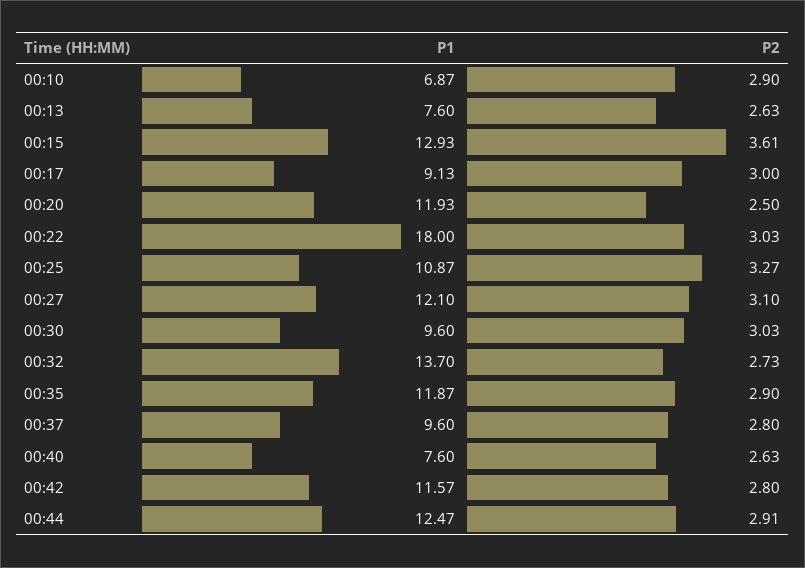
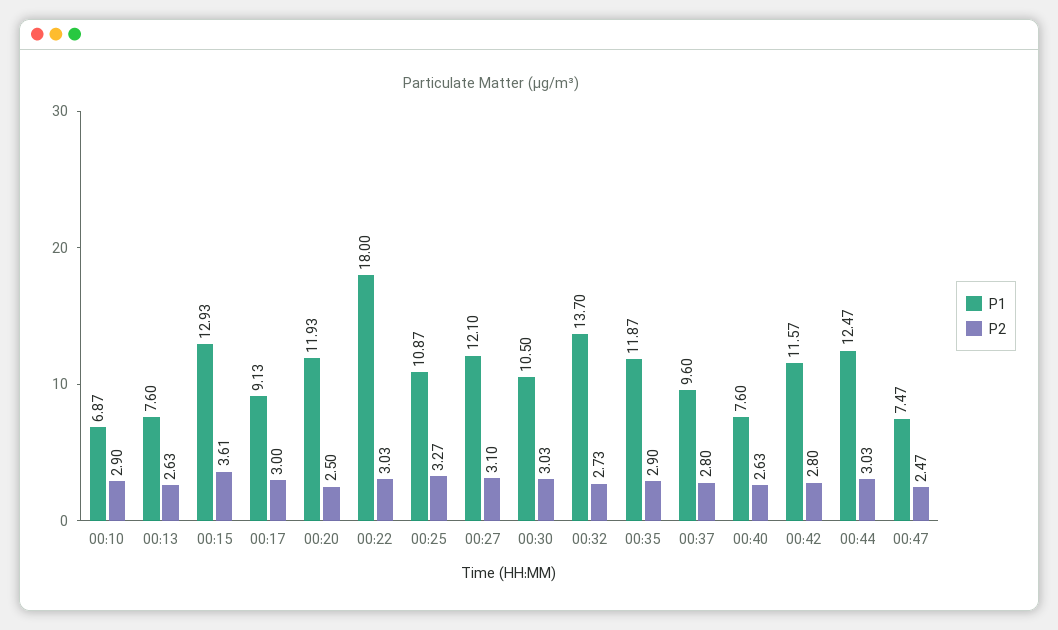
P1, 00:30: 9.6 -> 10.5
P2, 00:44: 2.91 -> 3.03
P1, 00:47: none -> 7.47
P2, 00:47: none -> 2.47

